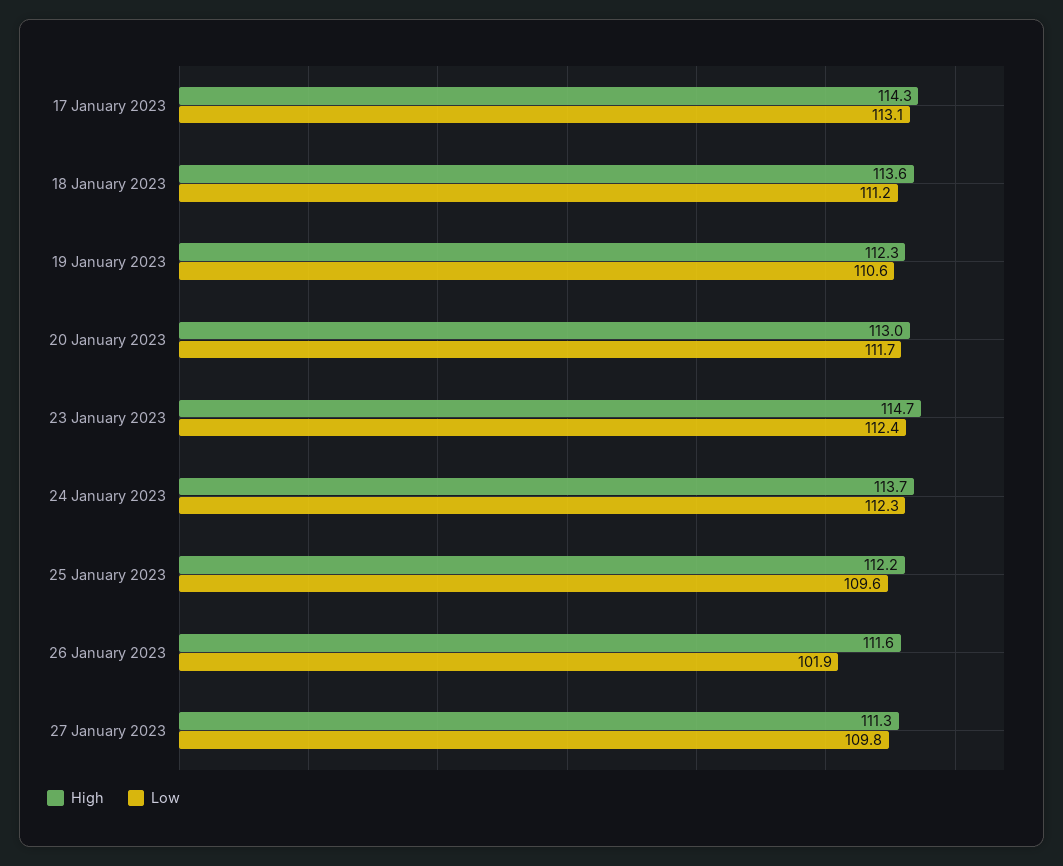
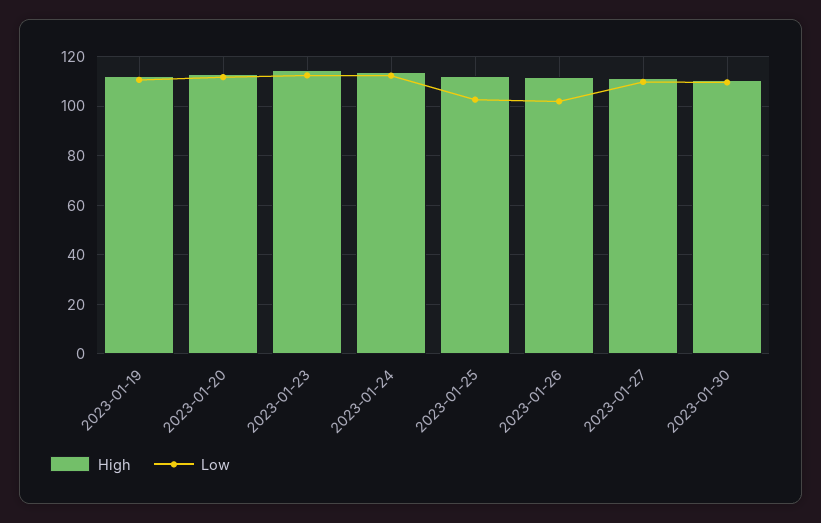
High, 17 January 2023: 114.3 -> none
Low, 17 January 2023: 113.1 -> none
High, 18 January 2023: 113.6 -> none
Low, 18 January 2023: 111.2 -> none
Low, 25 January 2023: 109.6 -> 102.5
High, 2023-01-30: none -> 110
Low, 2023-01-30: none -> 110

